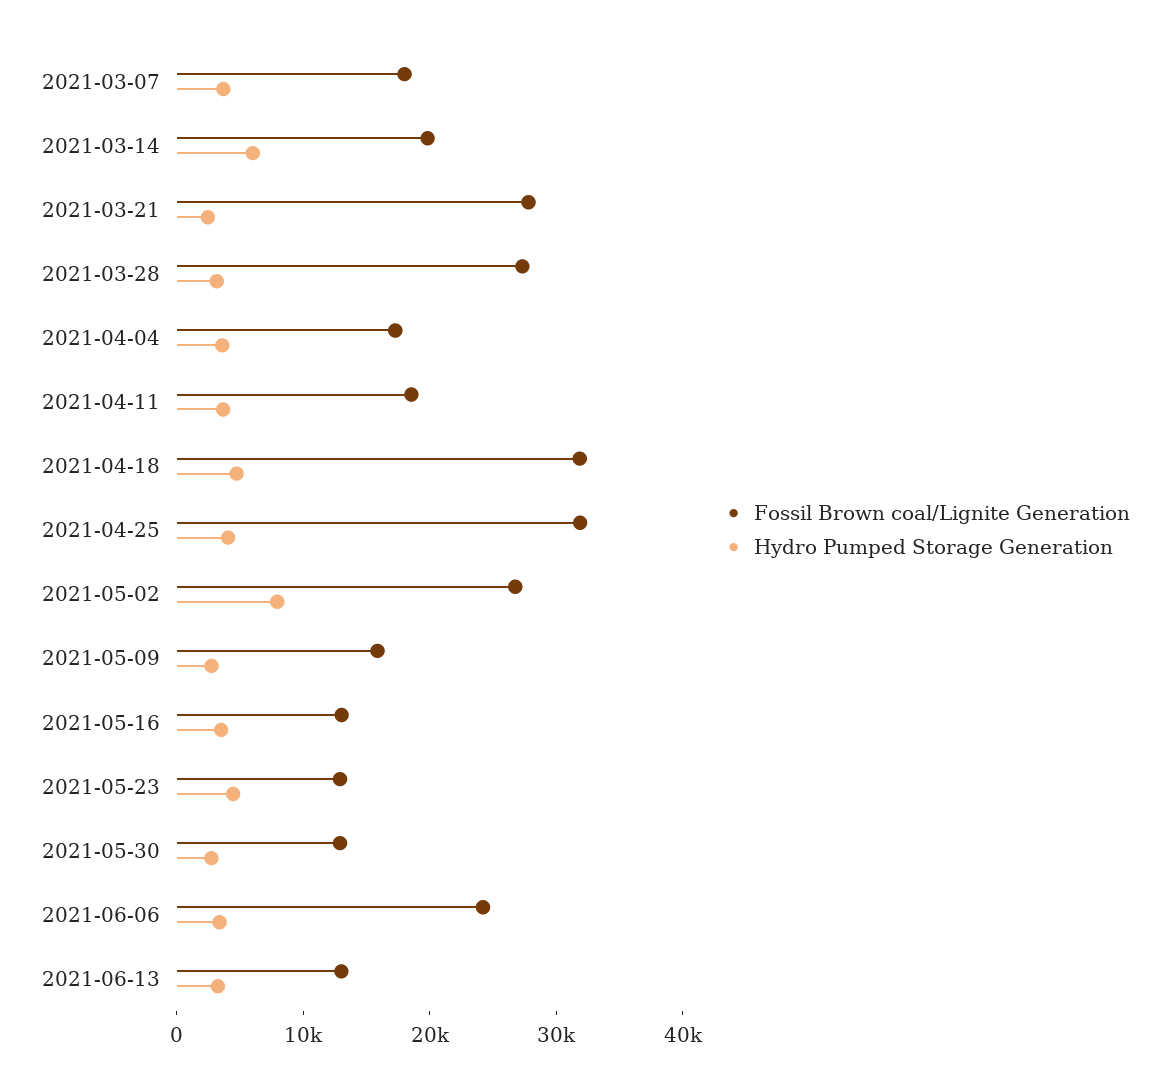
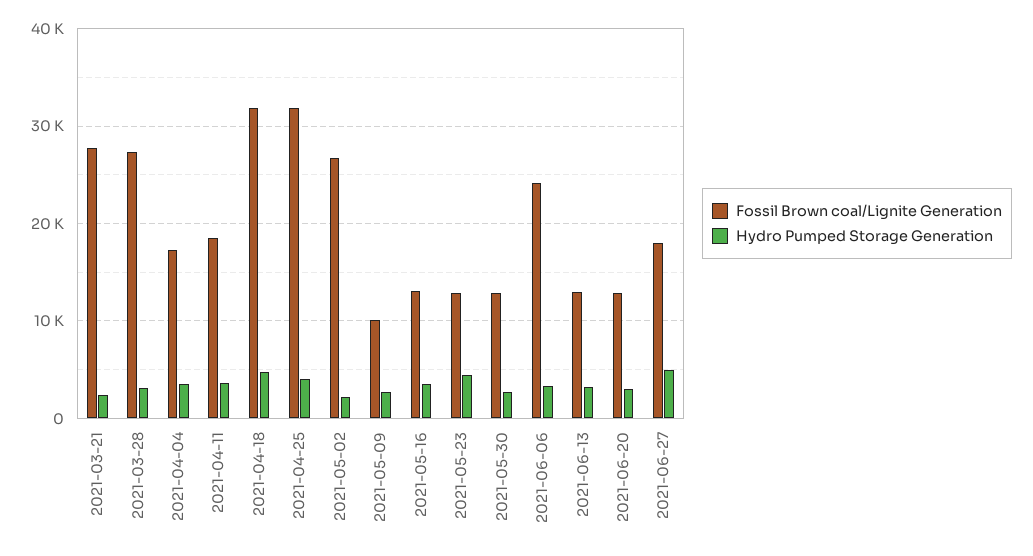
Fossil Brown coal/Lignite Generation, 2021-03-07: 18000 -> none
Hydro Pumped Storage Generation, 2021-03-07: 4000 -> none
Fossil Brown coal/Lignite Generation, 2021-03-14: 20000 -> none
Hydro Pumped Storage Generation, 2021-03-14: 6000 -> none
Hydro Pumped Storage Generation, 2021-05-02: 8000 -> 2000
Fossil Brown coal/Lignite Generation, 2021-05-09: 16000 -> 10000
Fossil Brown coal/Lignite Generation, 2021-06-20: none -> 13000
Hydro Pumped Storage Generation, 2021-06-20: none -> 3000
Fossil Brown coal/Lignite Generation, 2021-06-27: none -> 18000
Hydro Pumped Storage Generation, 2021-06-27: none -> 5000

